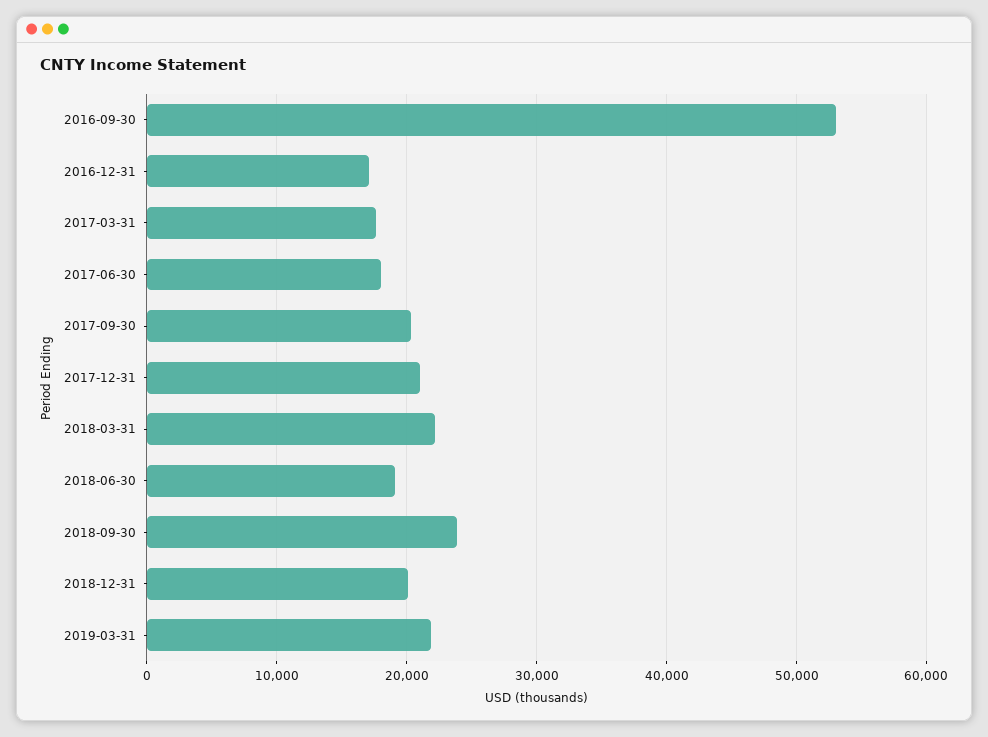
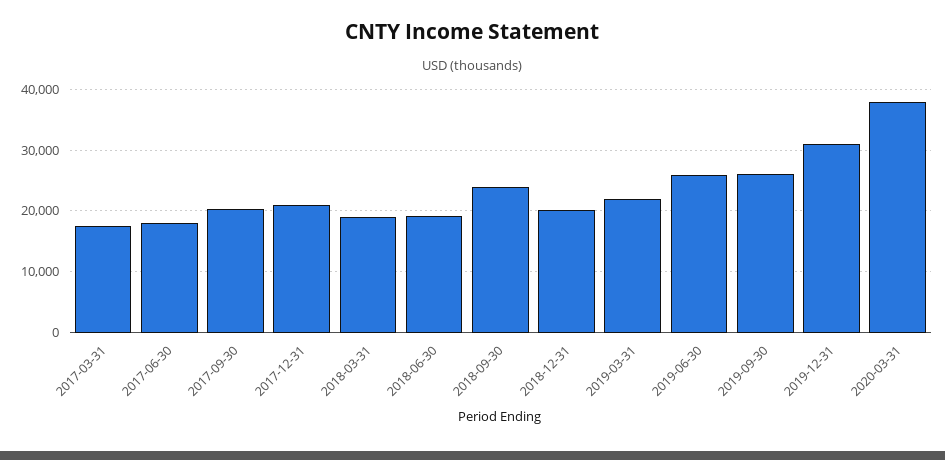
2016-09-30: 53000 -> none
2016-12-31: 17000 -> none
2018-03-31: 22000 -> 19000
2019-06-30: none -> 26000
2019-09-30: none -> 26000
2019-12-31: none -> 31000
2020-03-31: none -> 38000

